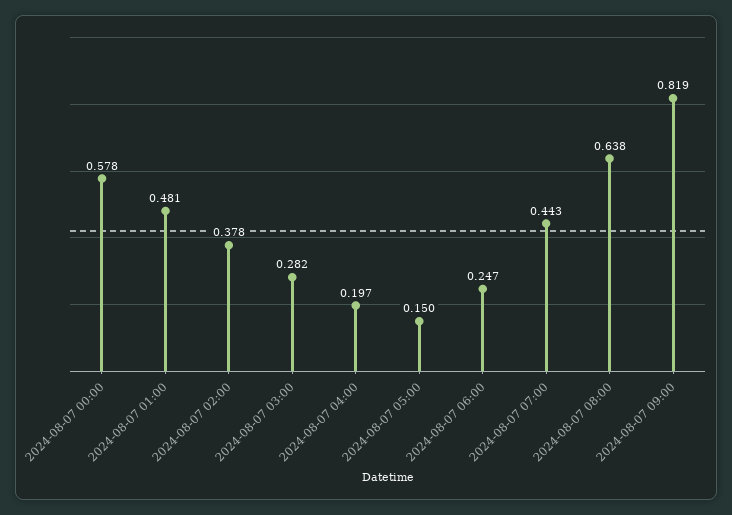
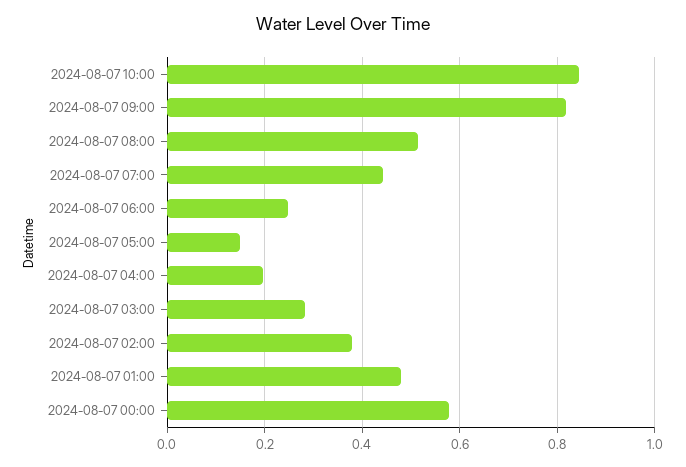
2024-08-07 08:00: 0.638 -> 0.52
2024-08-07 10:00: none -> 0.84

